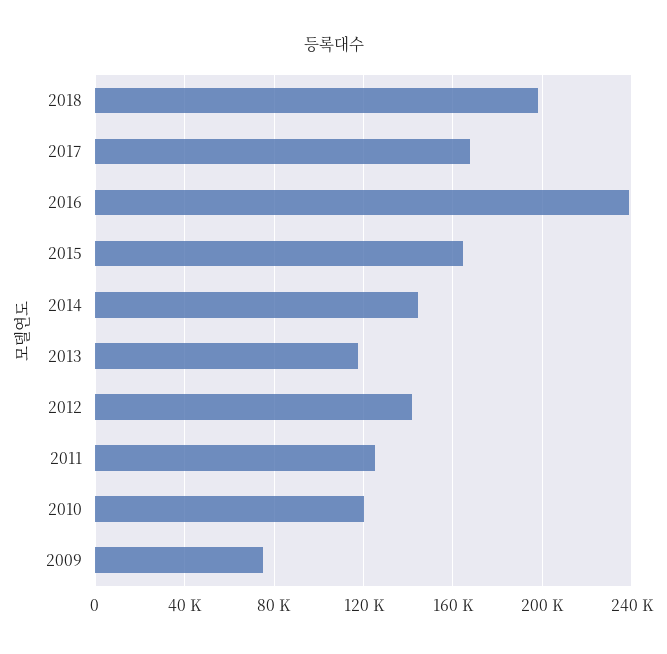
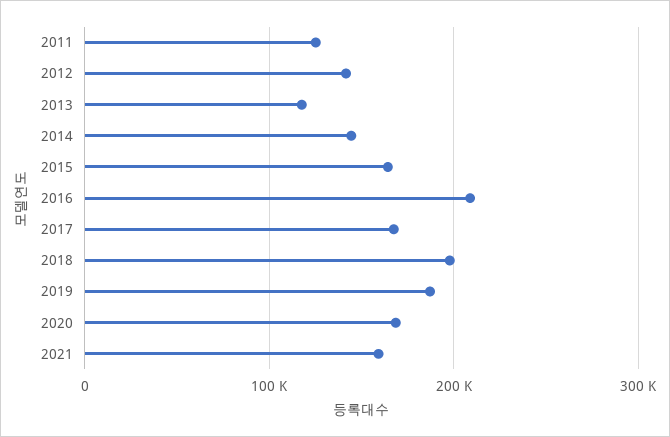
2016: 240000 -> 210000
2010: 120000 -> none
2009: 75000 -> none
2019: none -> 190000
2020: none -> 170000
2021: none -> 160000

